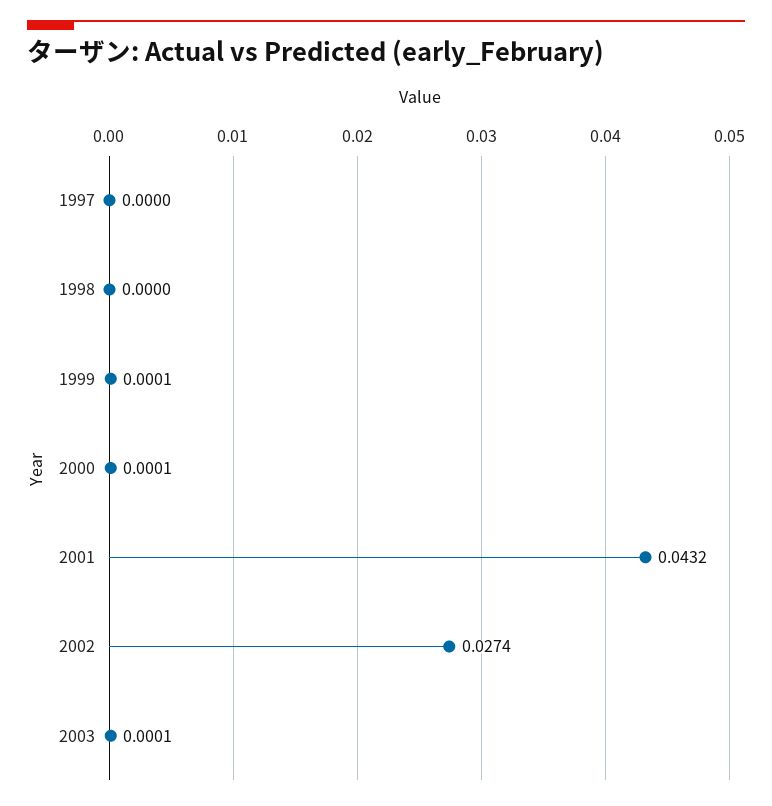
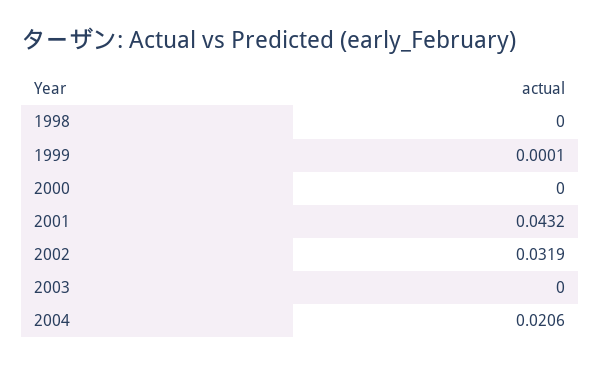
1997: 0 -> none
2000: 0.0001 -> 0
2002: 0.0274 -> 0.0319
2003: 0.0001 -> 0
2004: none -> 0.0206

